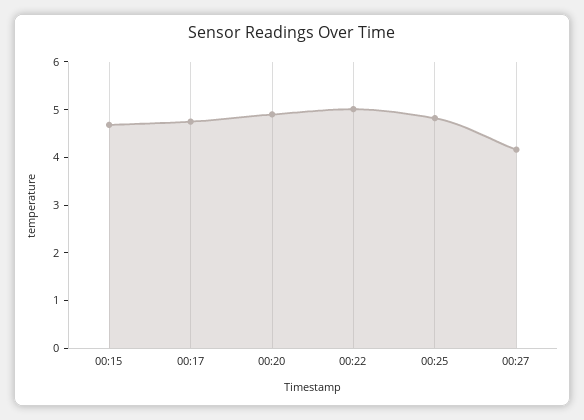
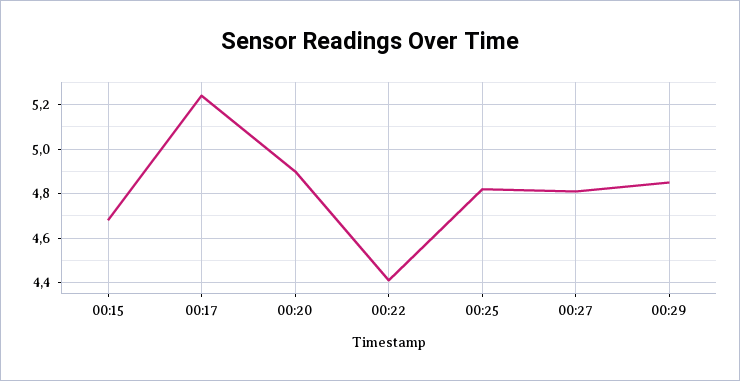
00:17: 4.8 -> 5.25
00:22: 5 -> 4.4
00:27: 4.2 -> 4.8
00:29: none -> 4.85

